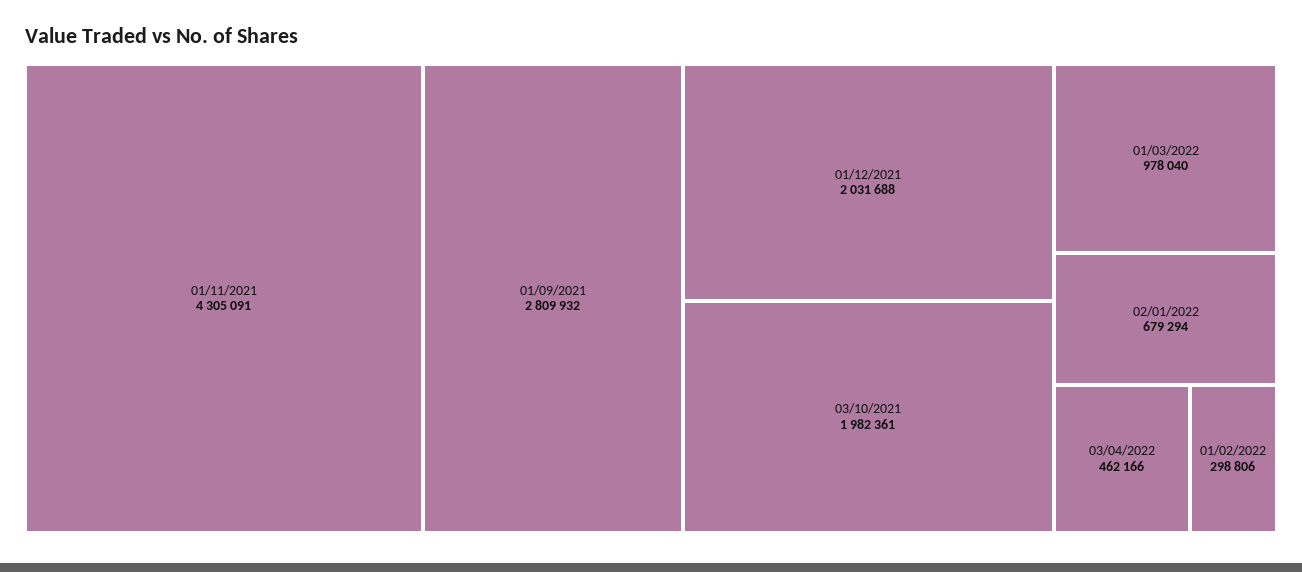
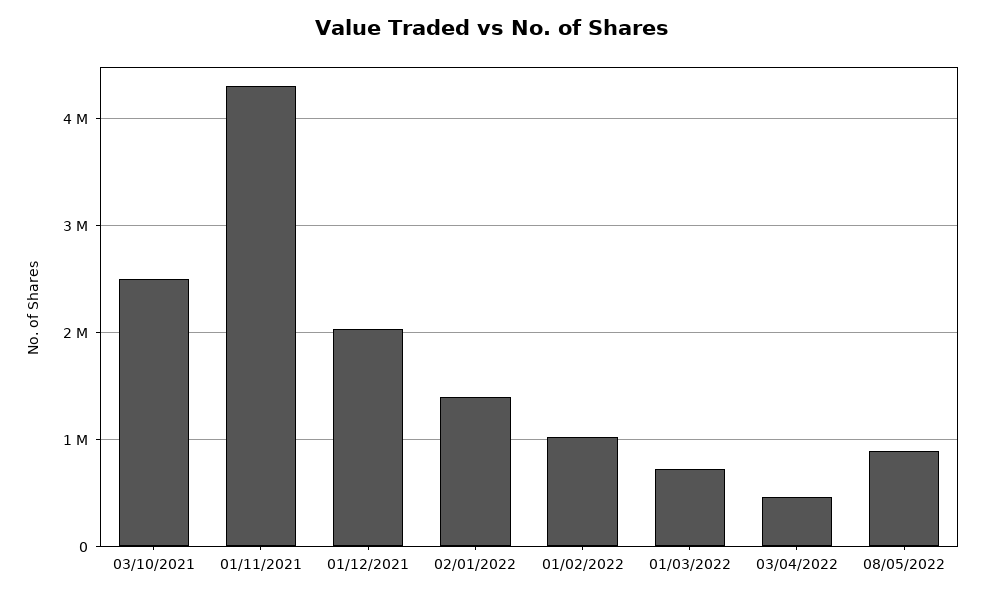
01/09/2021: 2809932 -> none
03/10/2021: 1982361 -> 2500000
01/03/2022: 978040 -> 700000
02/01/2022: 679294 -> 1400000
01/02/2022: 298806 -> 1000000
08/05/2022: none -> 900000

